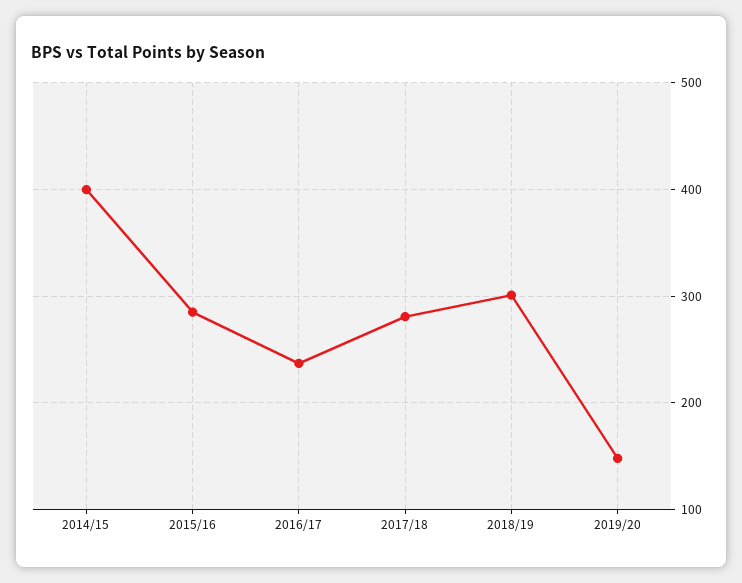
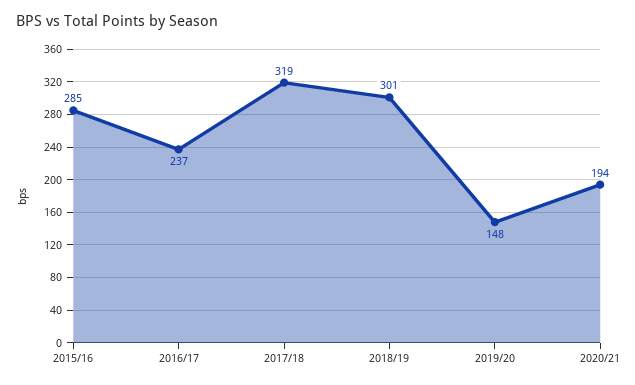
2014/15: 400 -> none
2017/18: 280 -> 319
2020/21: none -> 194

